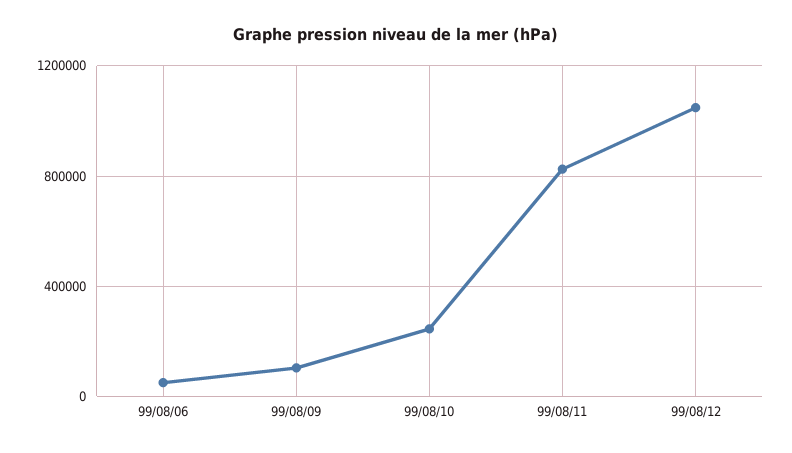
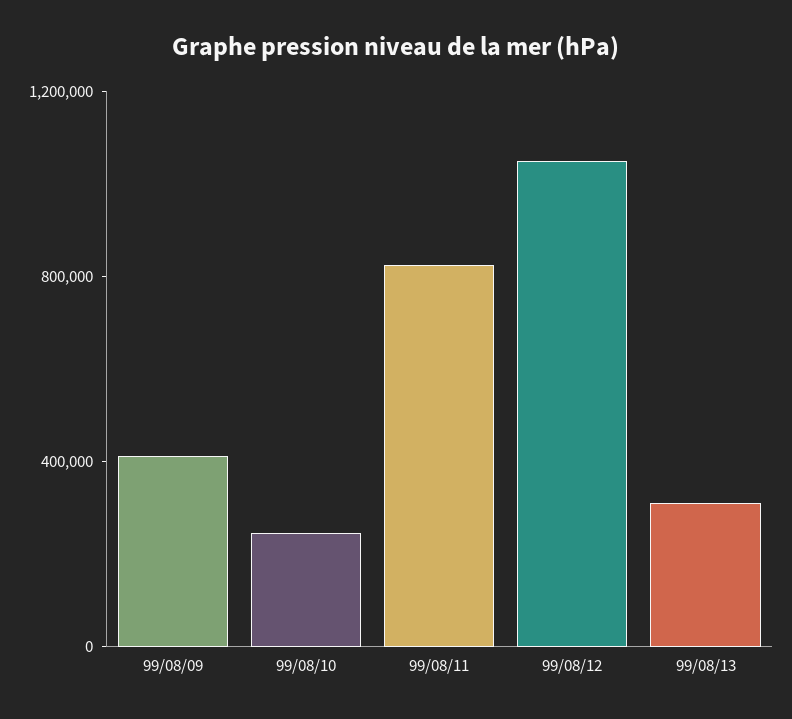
99/08/06: 50000 -> none
99/08/09: 100000 -> 400000
99/08/13: none -> 300000

